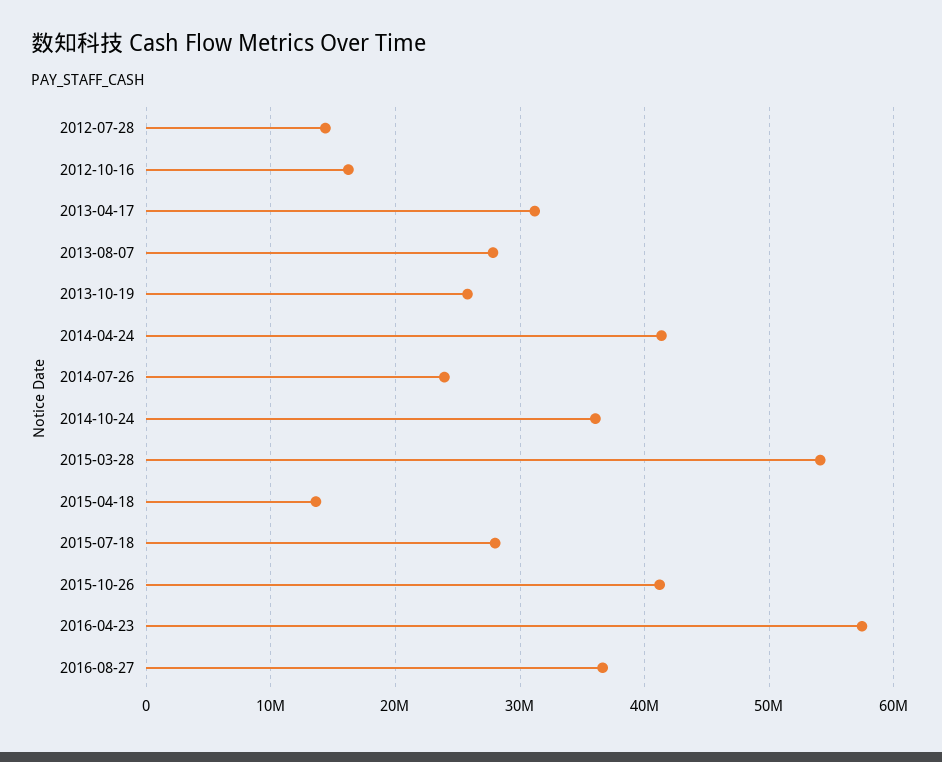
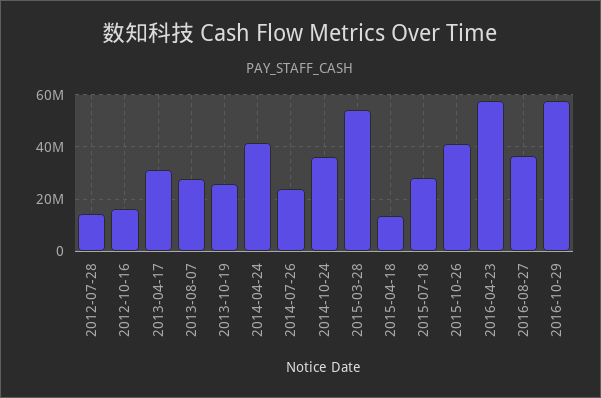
2016-10-29: none -> 57500000

